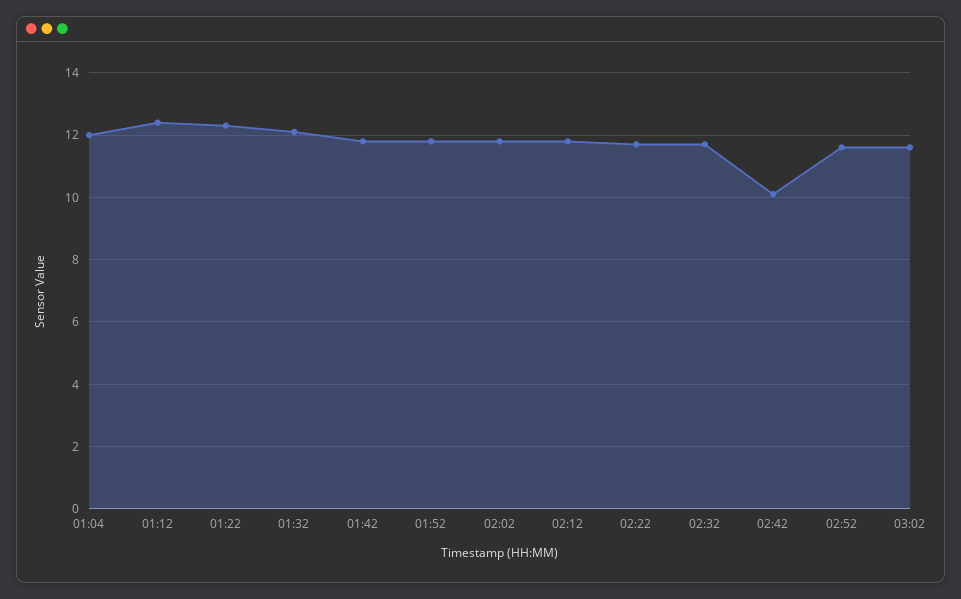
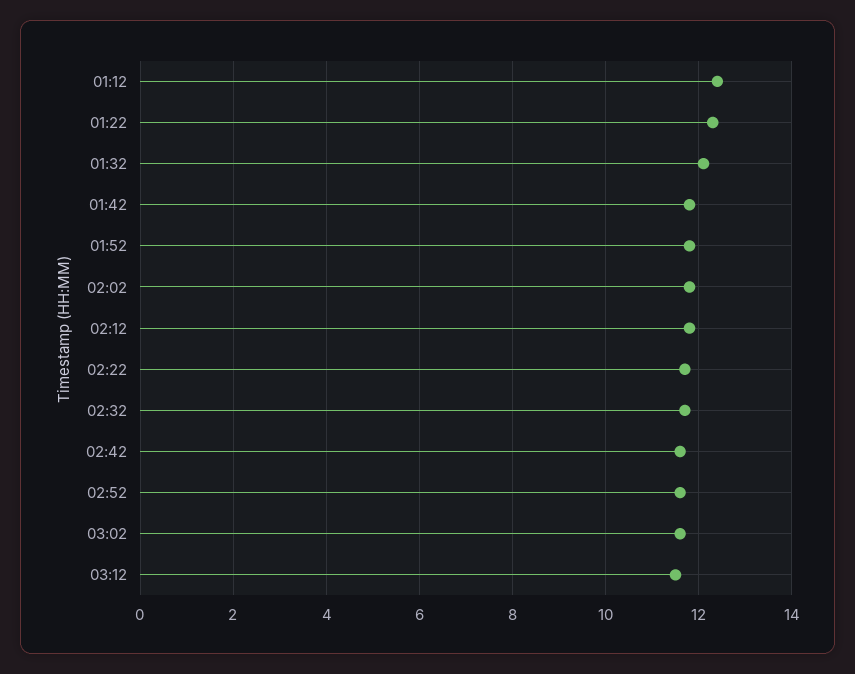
01:04: 12 -> none
02:42: 10 -> 11.5
03:12: none -> 11.5

